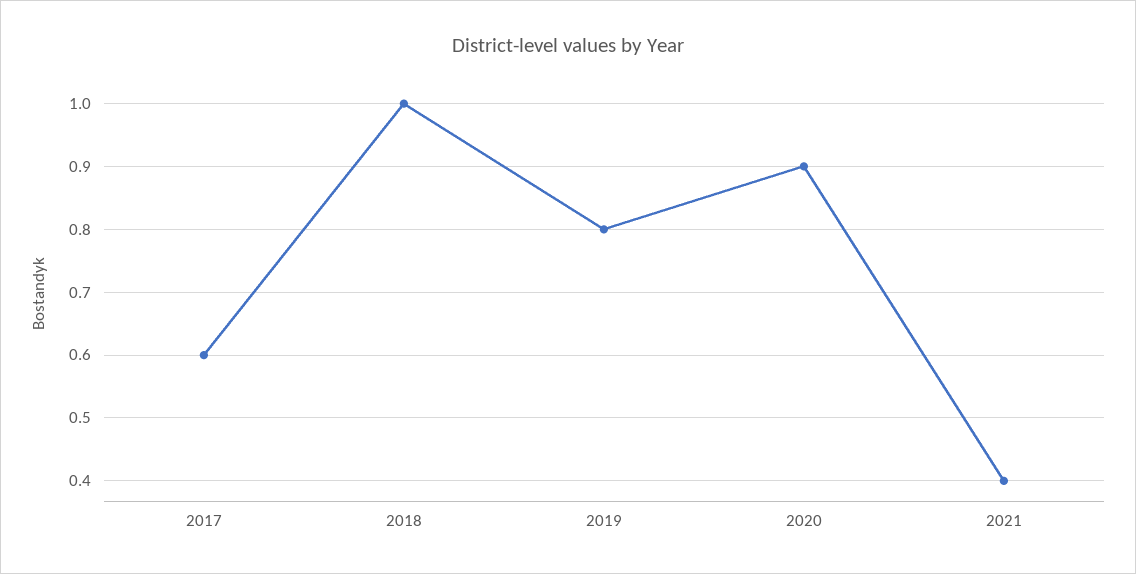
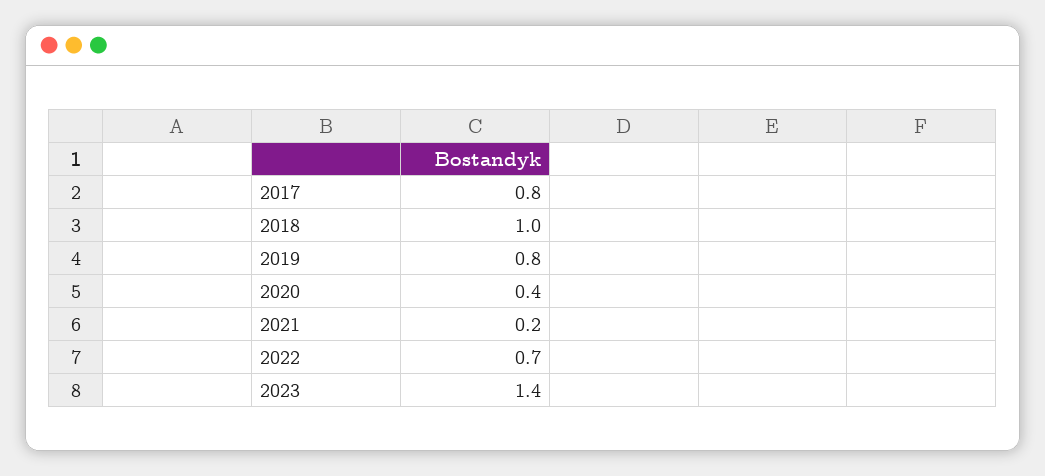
2017: 0.6 -> 0.8
2020: 0.9 -> 0.4
2021: 0.4 -> 0.2
2022: none -> 0.7
2023: none -> 1.4

